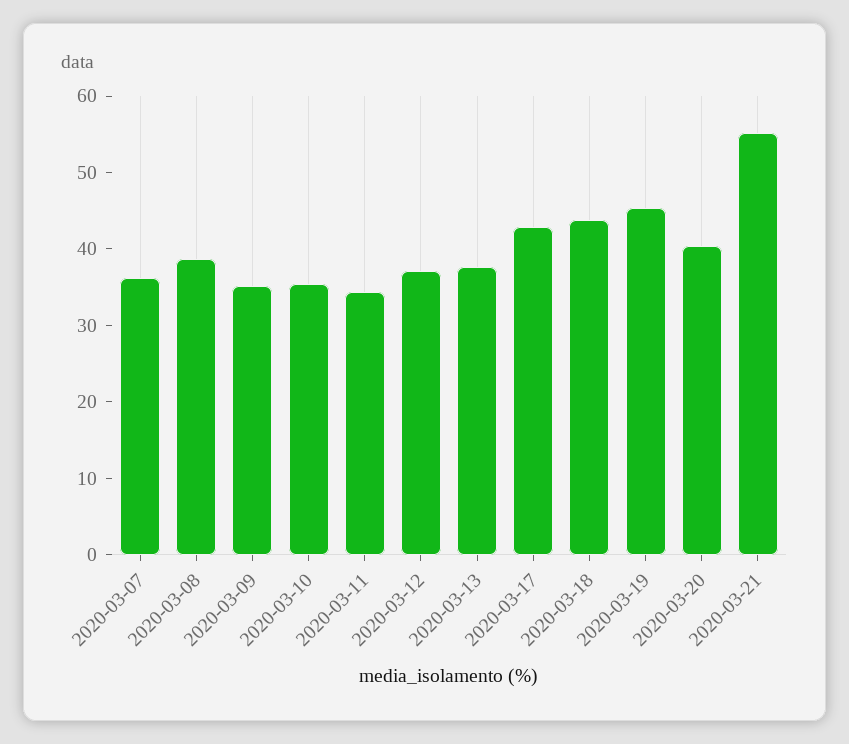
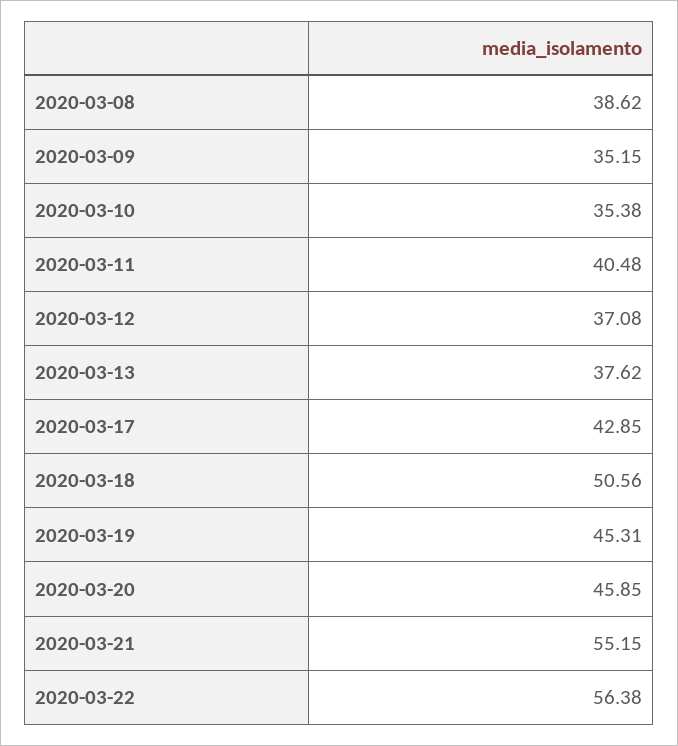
2020-03-07: 36 -> none
2020-03-11: 34 -> 40.48
2020-03-18: 44 -> 50.56
2020-03-20: 40 -> 45.85
2020-03-22: none -> 56.38

